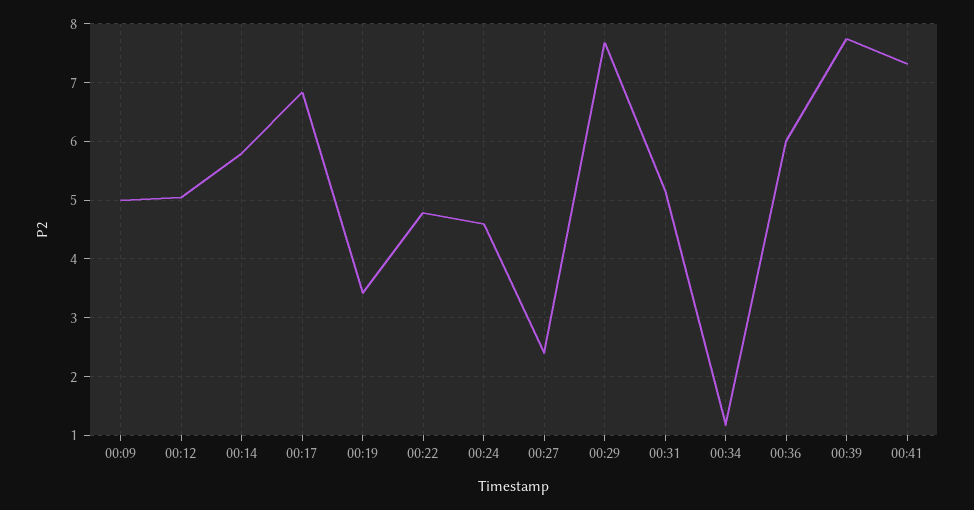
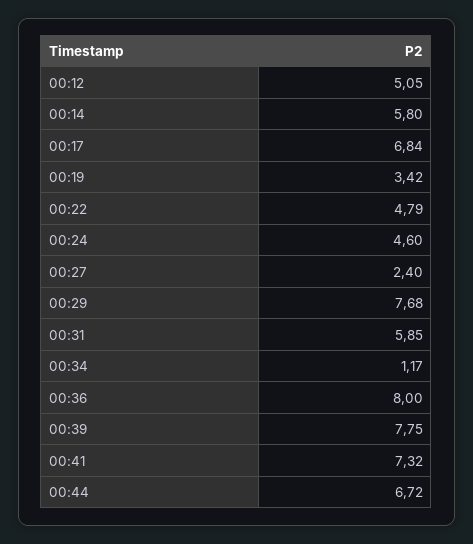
00:09: 5 -> none
00:31: 5.2 -> 5.85
00:36: 6 -> 8
00:44: none -> 6.72

